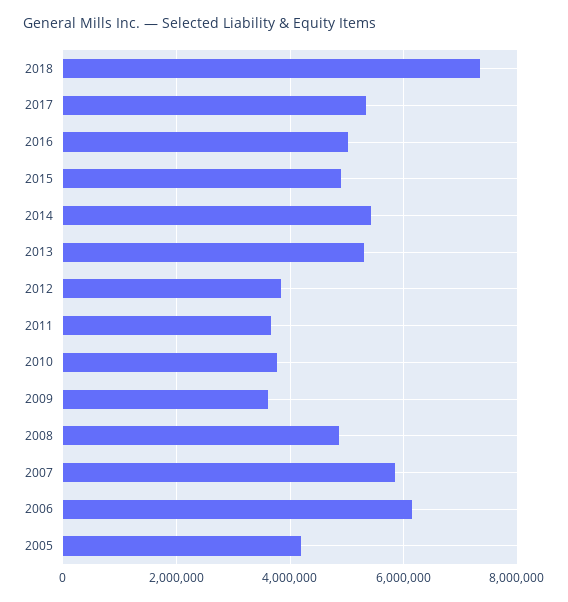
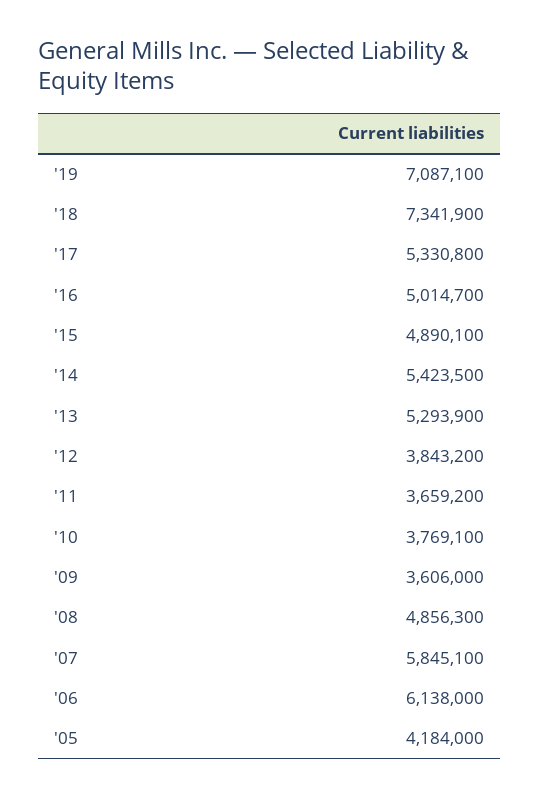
'19: none -> 7087100

